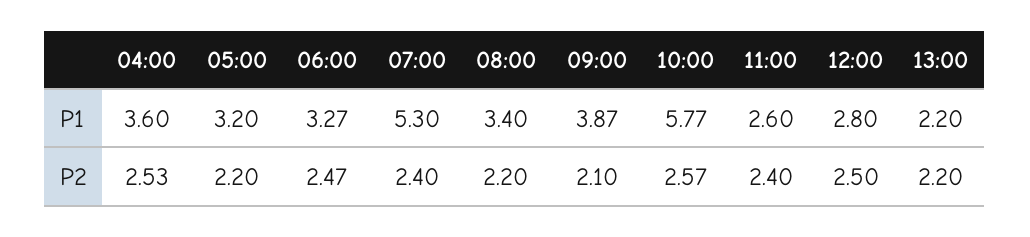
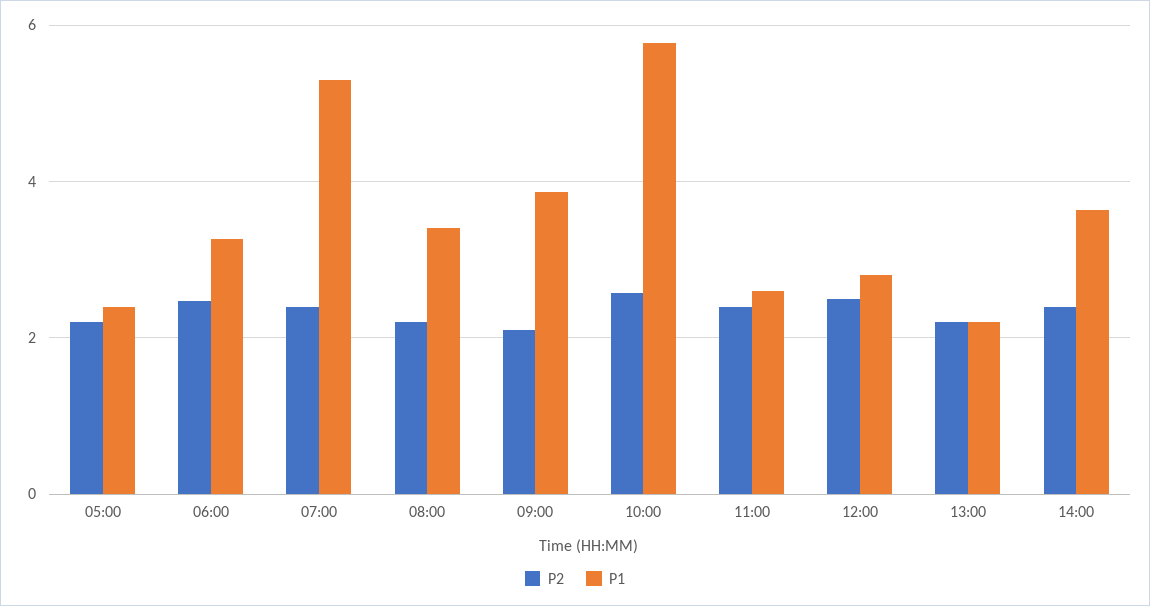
P1, 04:00: 3.6 -> none
P1, 05:00: 3.2 -> 2.4
P2, 04:00: 2.53 -> none
P2, 14:00: none -> 2.4
P1, 14:00: none -> 3.6

